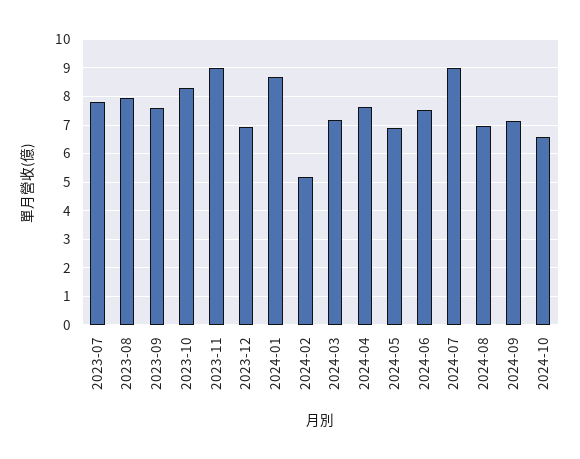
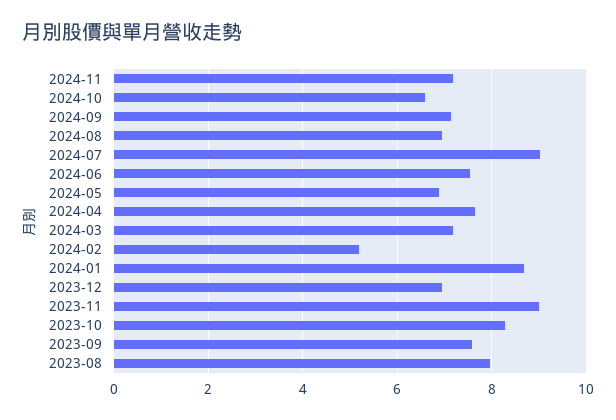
2023-07: 7.75 -> none
2024-11: none -> 7.2

